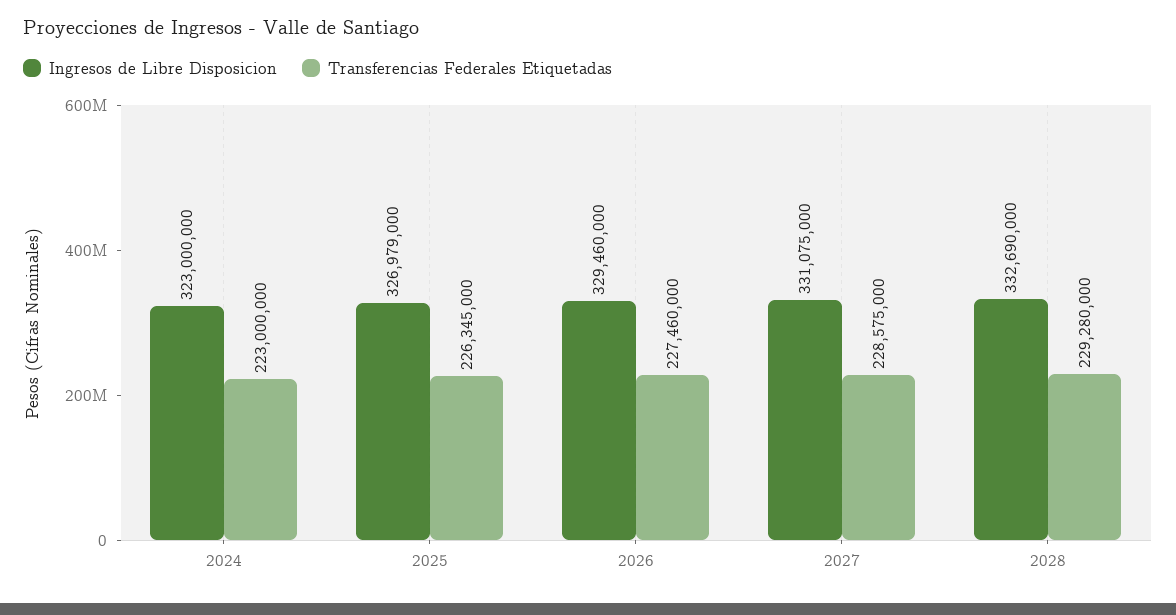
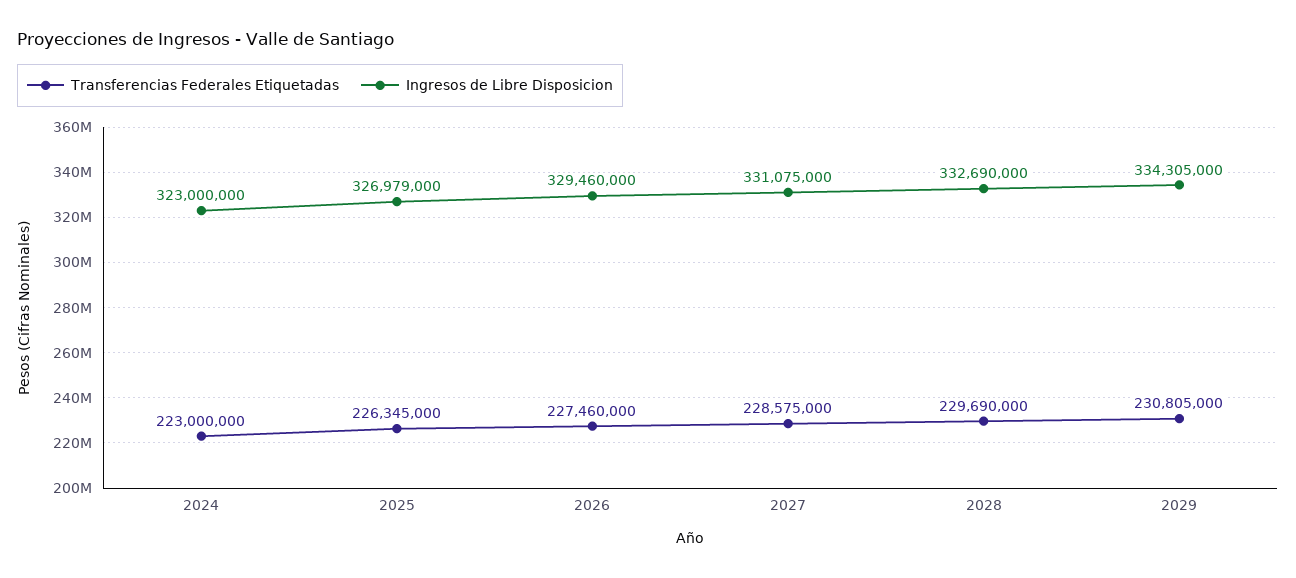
Transferencias Federales Etiquetadas, 2028: 229280000 -> 229690000
Transferencias Federales Etiquetadas, 2029: none -> 230805000
Ingresos de Libre Disposicion, 2029: none -> 334305000

